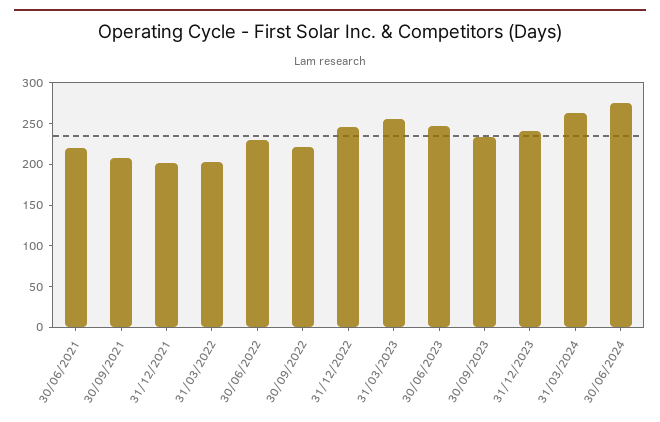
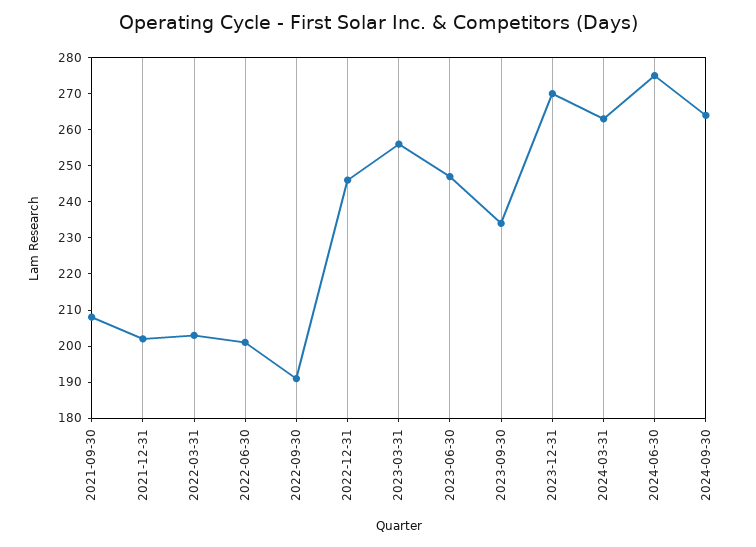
30/06/2021: 220 -> none
30/06/2022: 230 -> 200
30/09/2022: 220 -> 190
31/12/2023: 240 -> 270
2024-09-30: none -> 265

